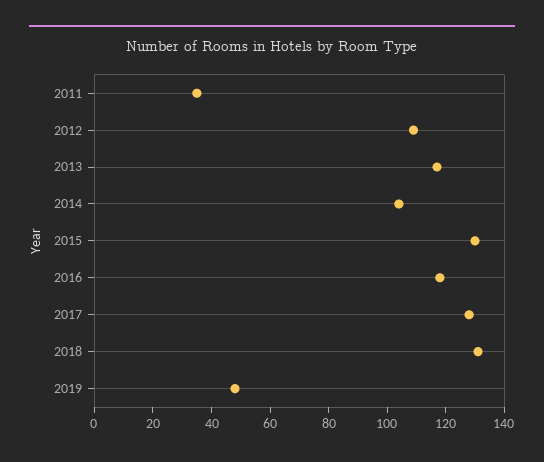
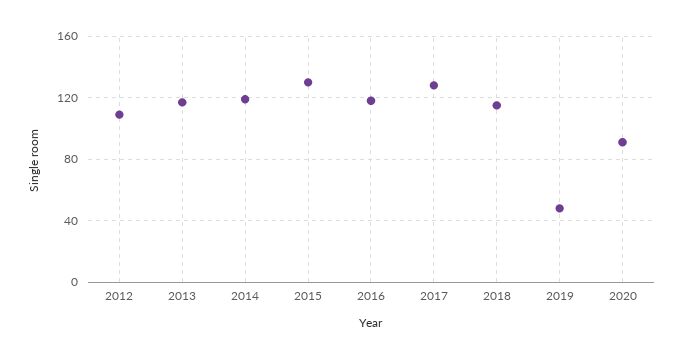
2011: 35 -> none
2014: 105 -> 120
2018: 130 -> 115
2020: none -> 90

